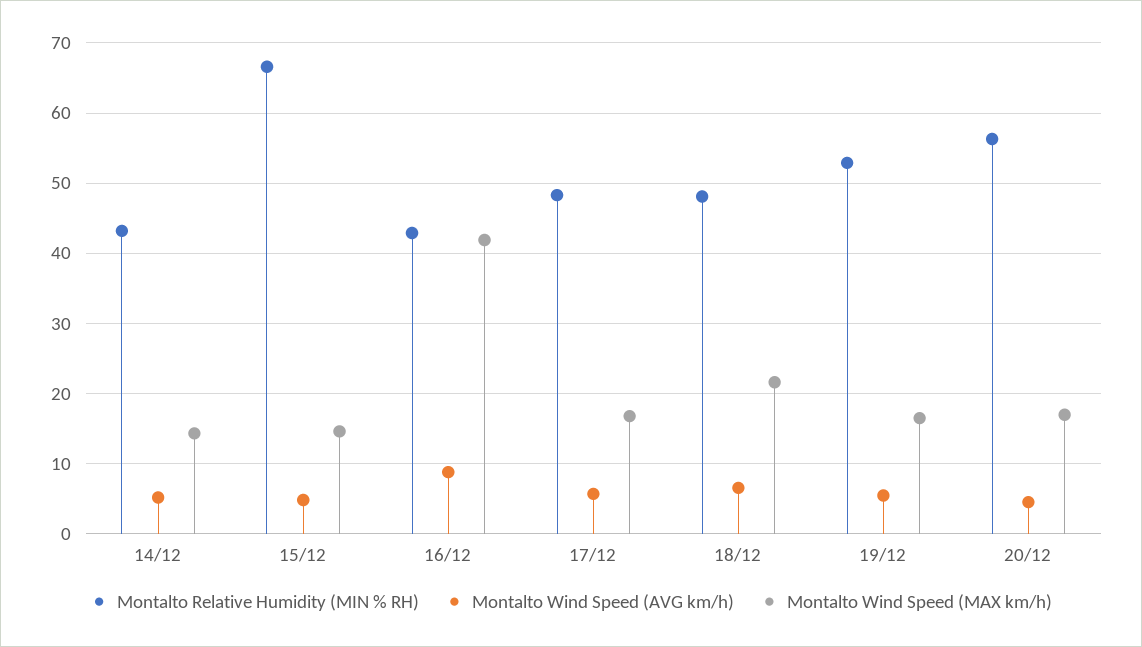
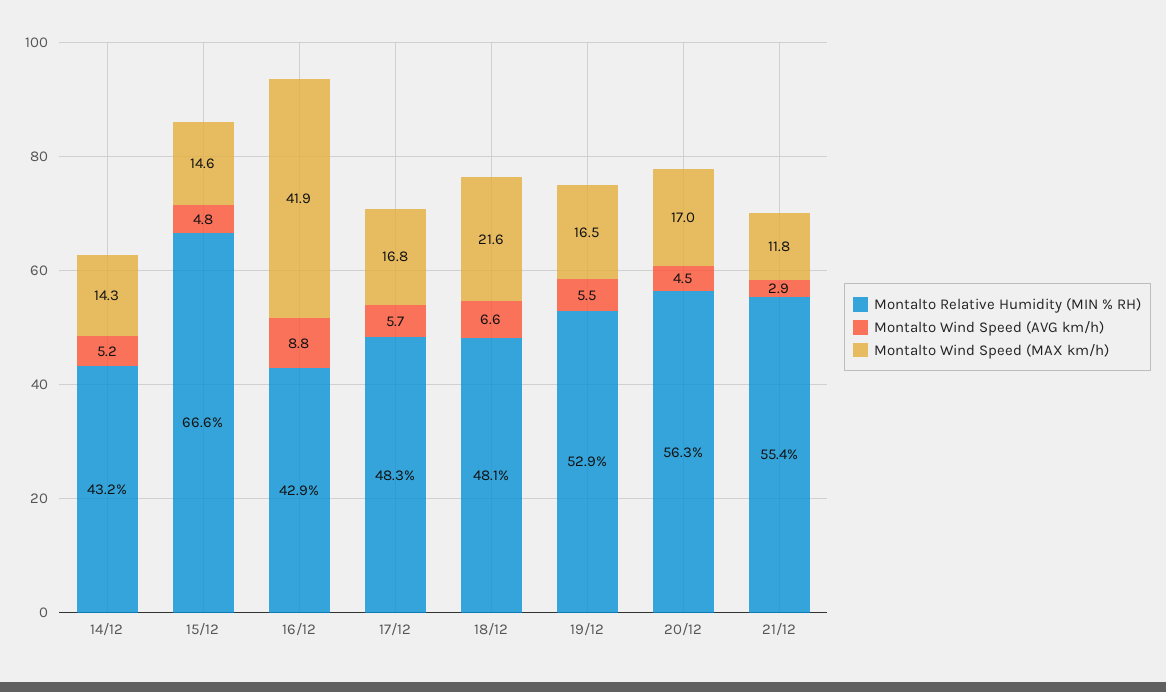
Montalto Relative Humidity (MIN % RH), 21/12: none -> 55.4
Montalto Wind Speed (AVG km/h), 21/12: none -> 2.9
Montalto Wind Speed (MAX km/h), 21/12: none -> 11.8

